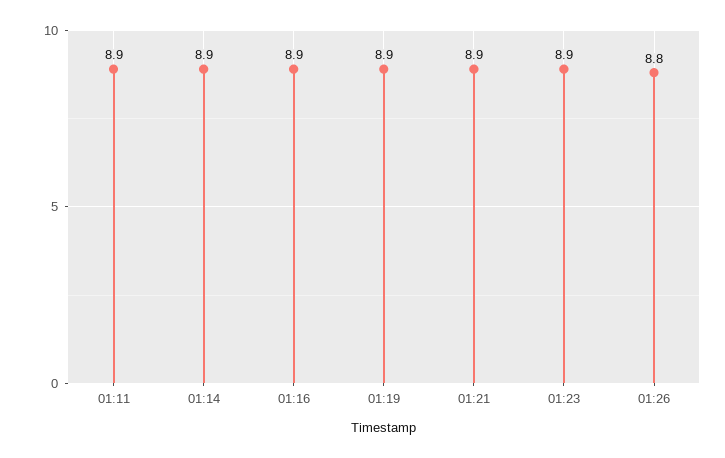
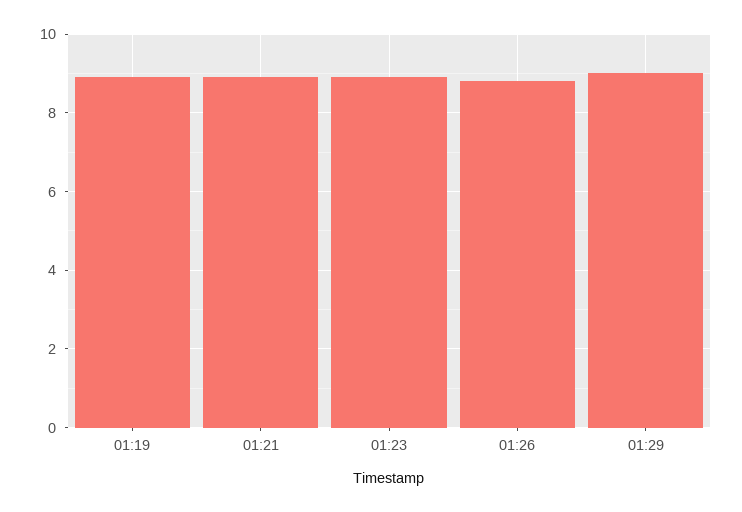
01:11: 8.9 -> none
01:14: 8.9 -> none
01:16: 8.9 -> none
01:29: none -> 9

